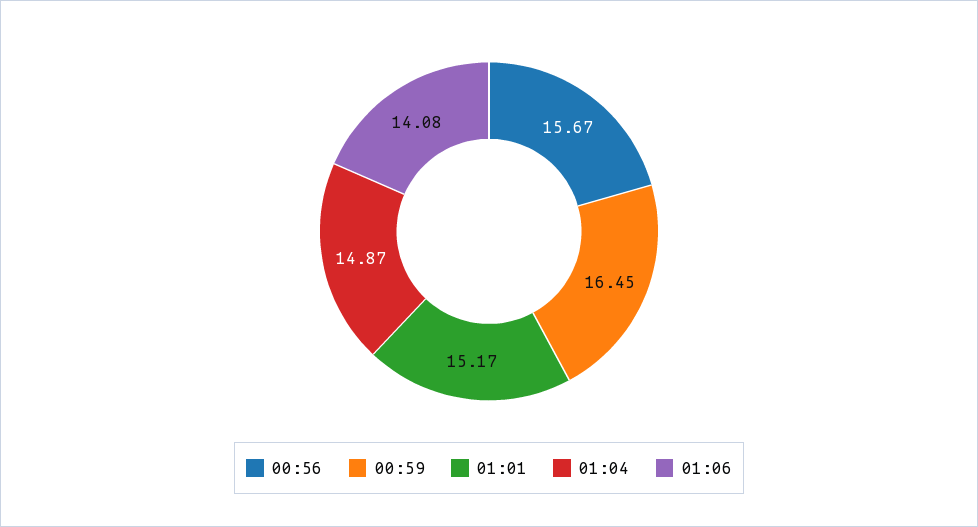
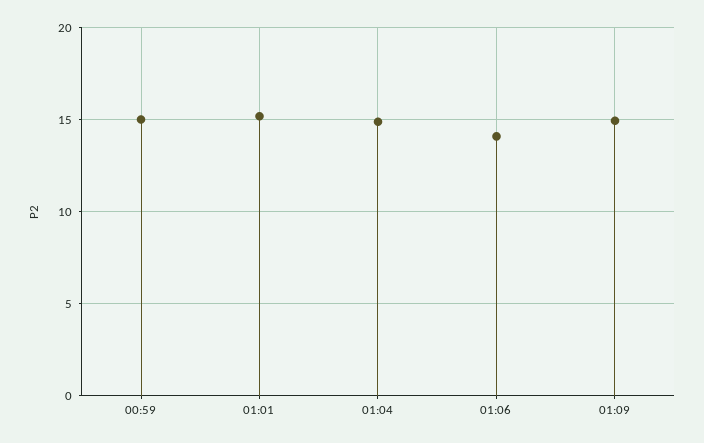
00:56: 15.67 -> none
00:59: 16.45 -> 15
01:09: none -> 15

